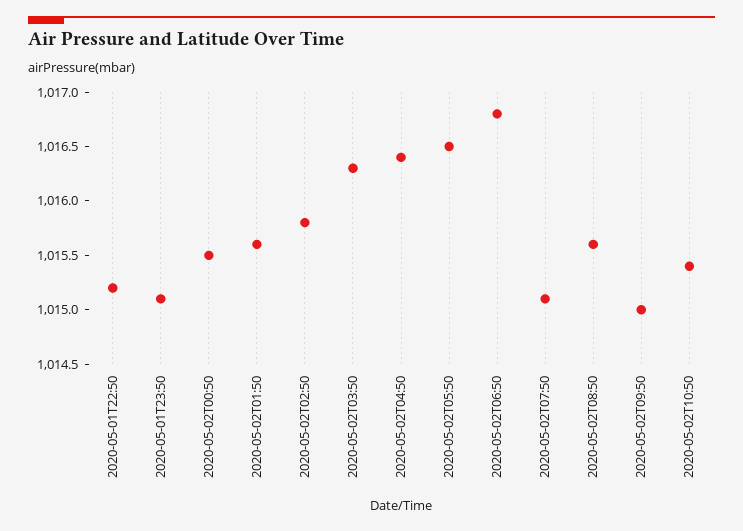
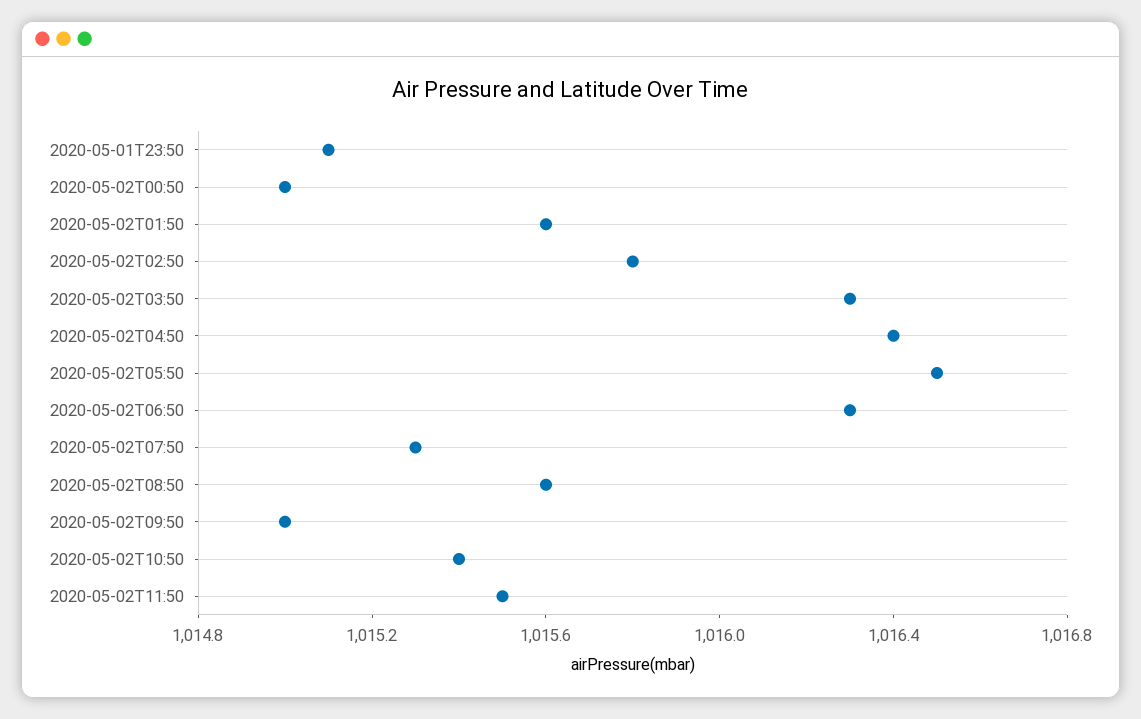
2020-05-01T22:50: 1015.2 -> none
2020-05-02T00:50: 1015.5 -> 1015
2020-05-02T06:50: 1016.8 -> 1016.3
2020-05-02T07:50: 1015.1 -> 1015.3
2020-05-02T11:50: none -> 1015.5

